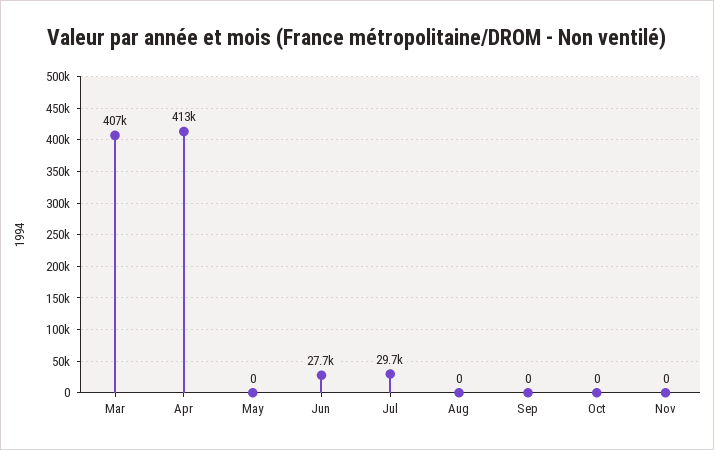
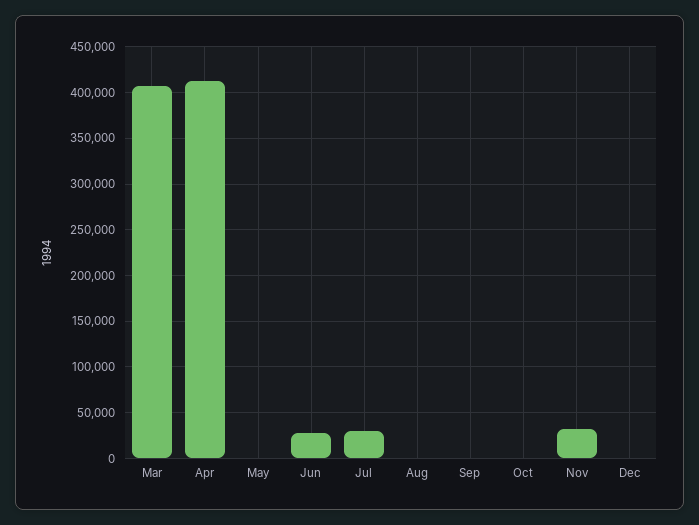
Nov: 0 -> 30000
Dec: none -> 0

